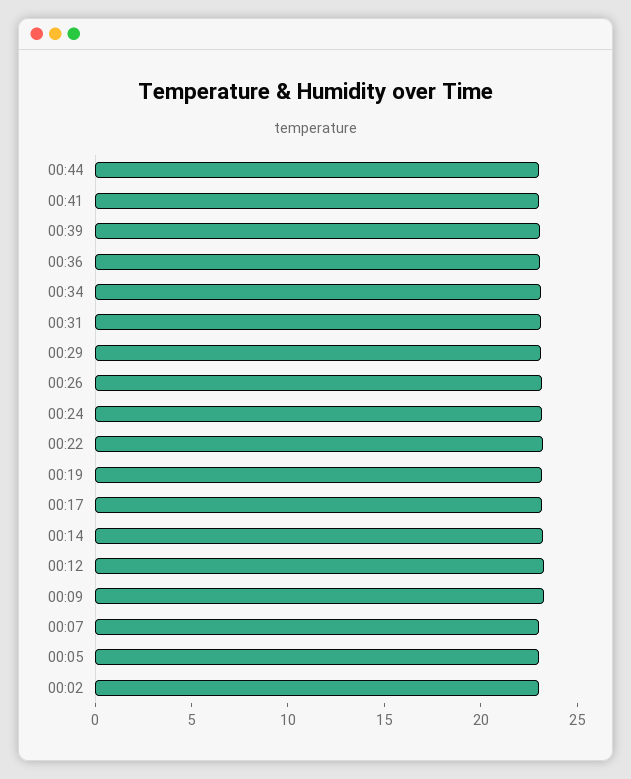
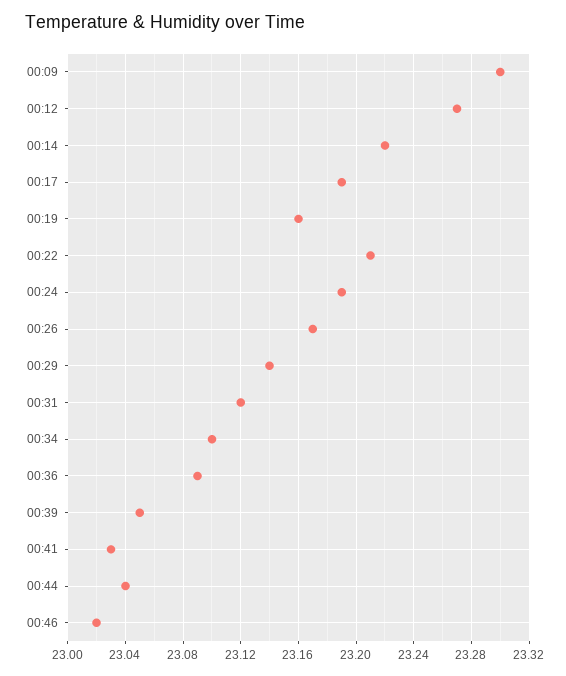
00:07: 23 -> none
00:05: 23 -> none
00:02: 23 -> none
00:46: none -> 23.02

